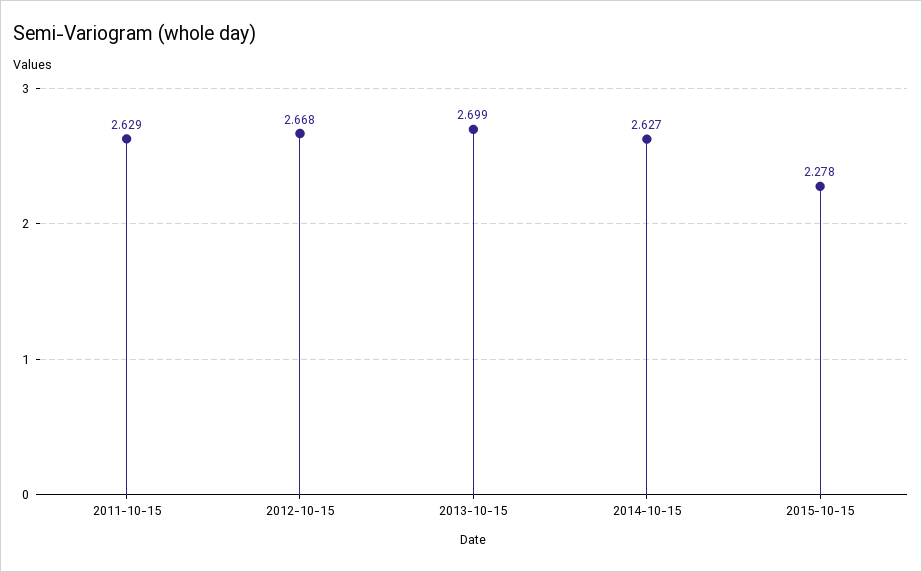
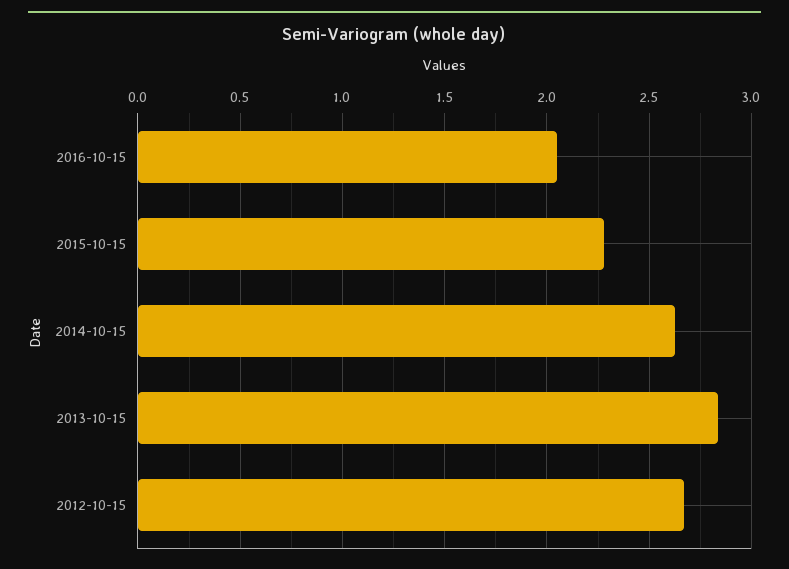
2011-10-15: 2.629 -> none
2013-10-15: 2.699 -> 2.85
2016-10-15: none -> 2.05

